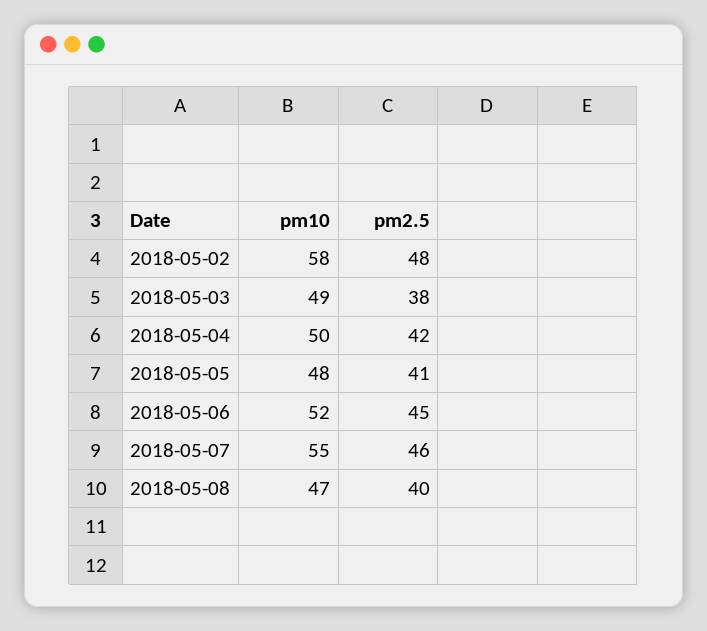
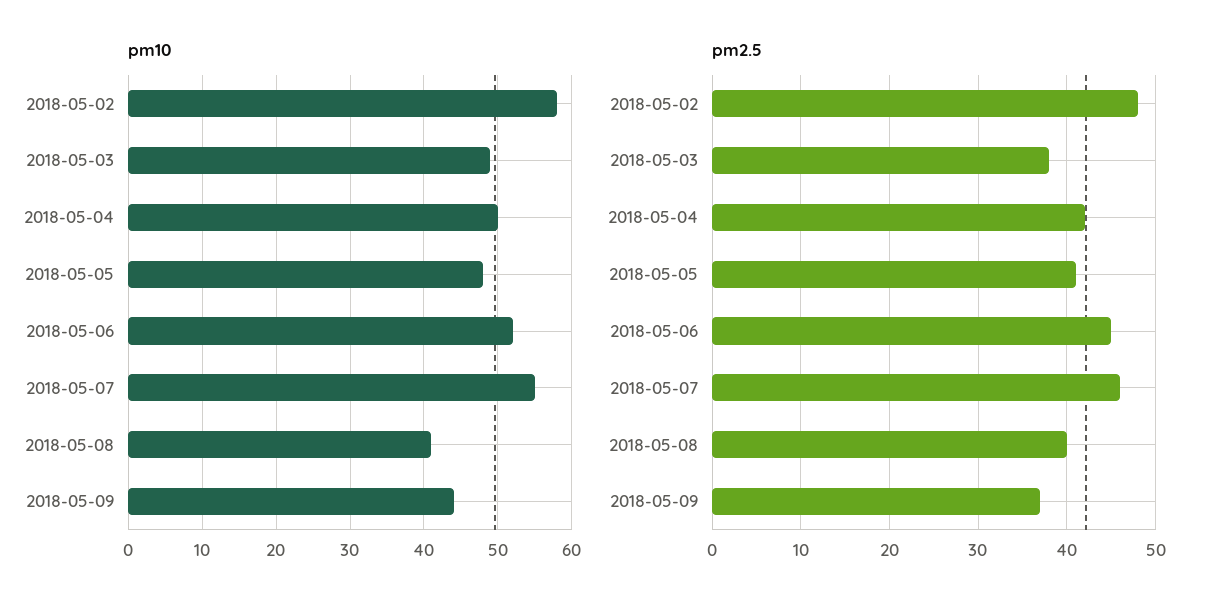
pm10, 2018-05-08: 47 -> 41
pm10, 2018-05-09: none -> 44
pm2.5, 2018-05-09: none -> 37

